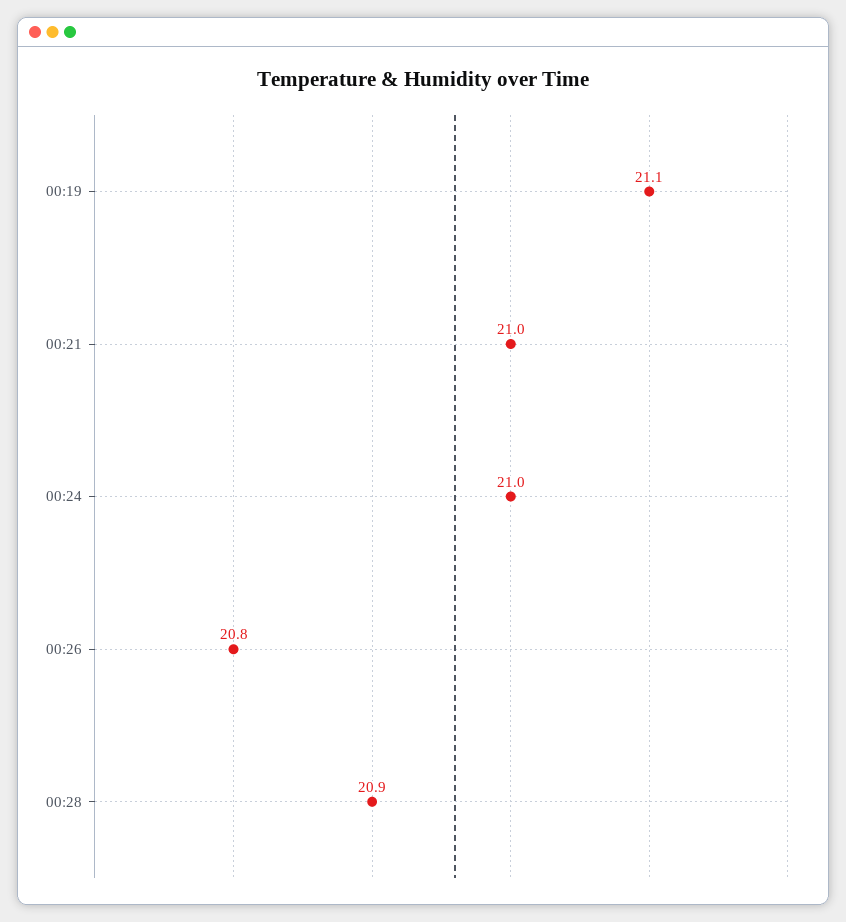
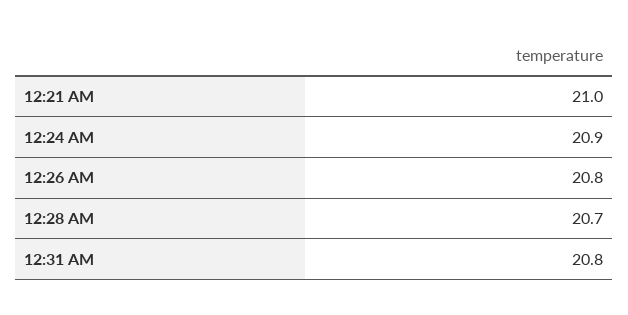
00:19: 21.1 -> none
00:24: 21 -> 20.9
00:28: 20.9 -> 20.7
12:31 AM: none -> 20.8

